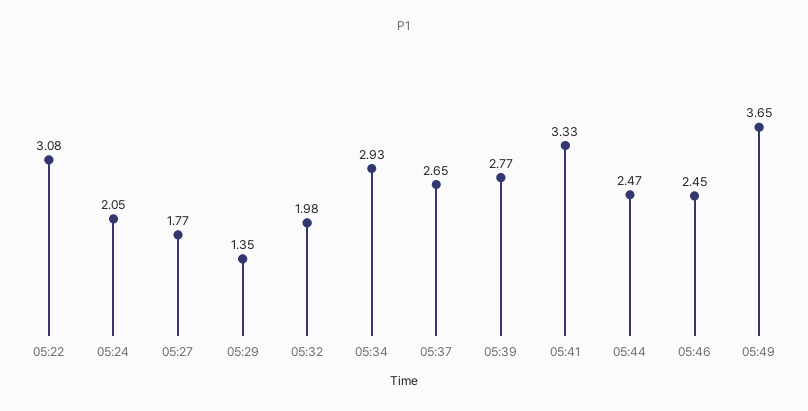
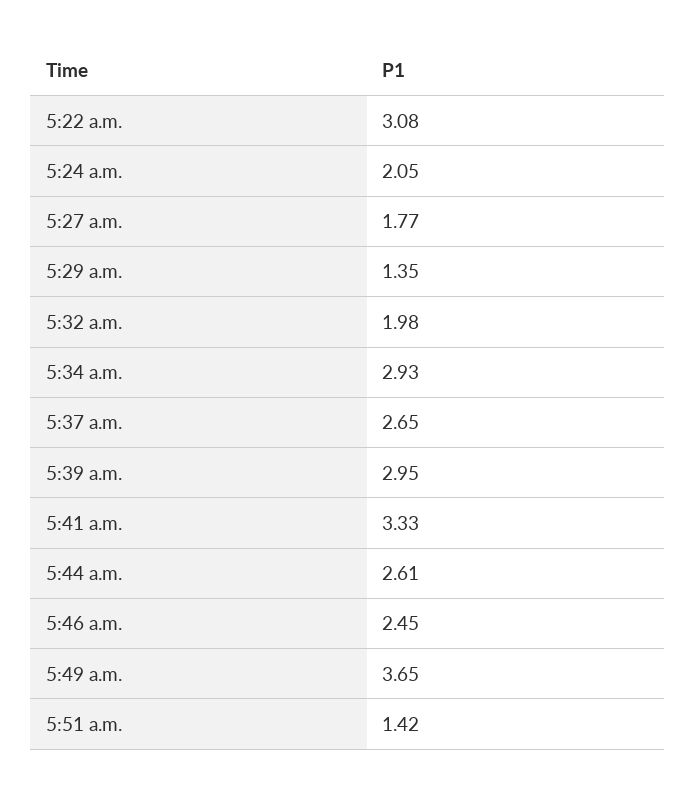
05:39: 2.77 -> 2.95
05:44: 2.47 -> 2.61
5:51 a.m.: none -> 1.42

